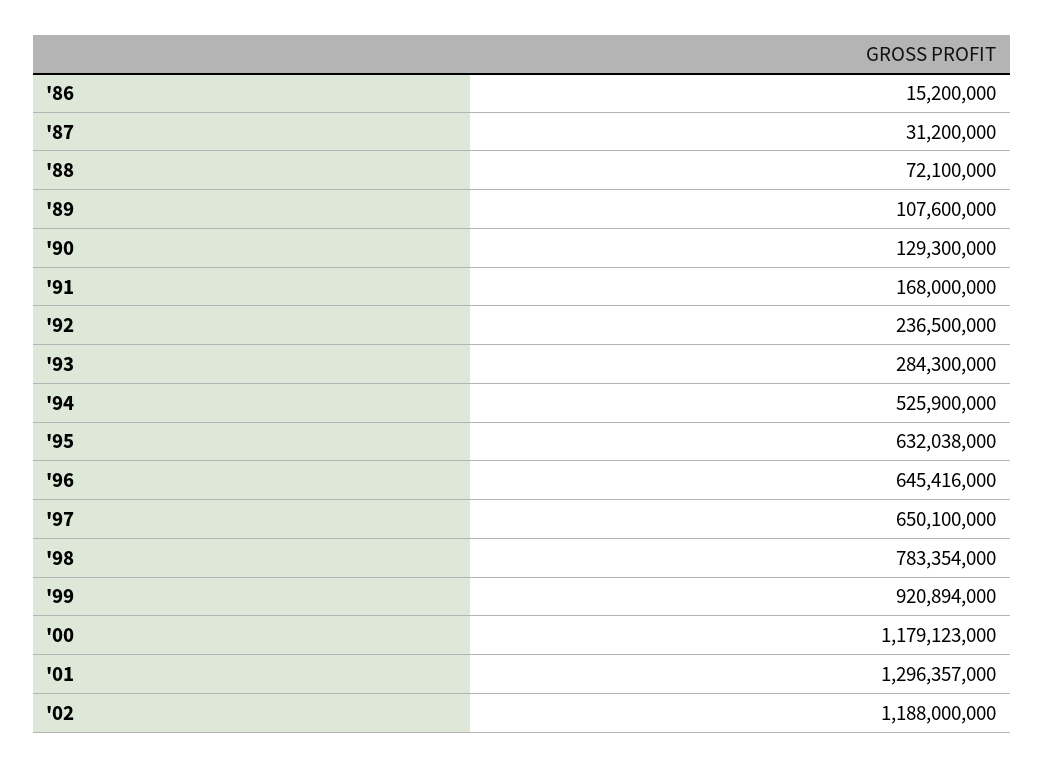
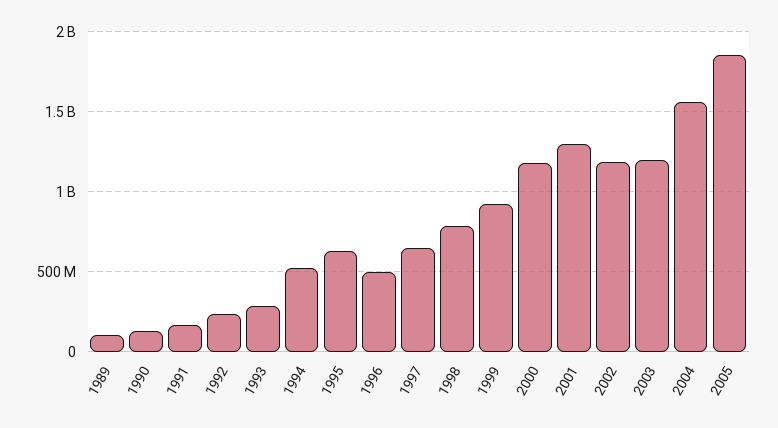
'86: 15200000 -> none
'87: 31200000 -> none
'88: 72100000 -> none
'96: 645416000 -> 500000000
2003: none -> 1200000000
2004: none -> 1550000000
2005: none -> 1850000000

